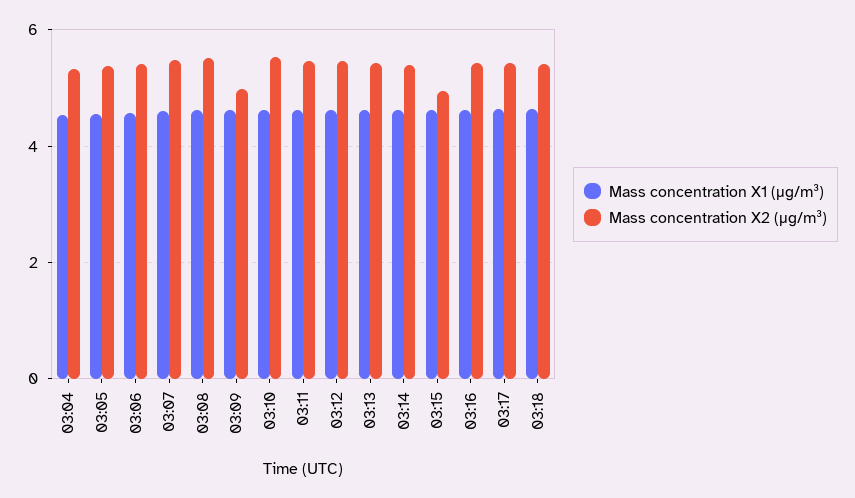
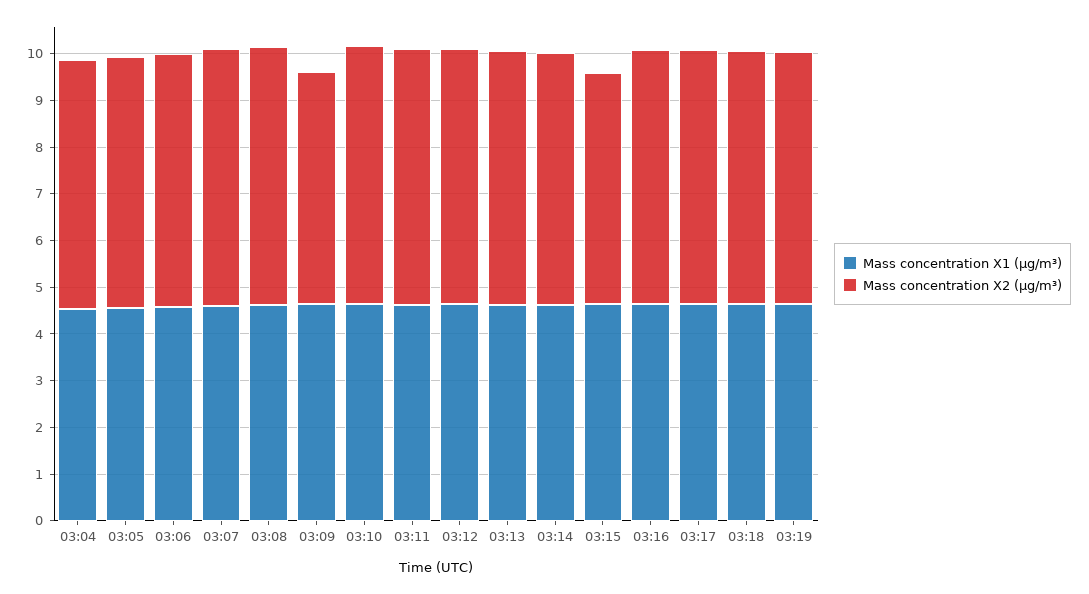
Mass concentration X1 (μg/m³), 03:19: none -> 4.6
Mass concentration X2 (μg/m³), 03:19: none -> 5.4

